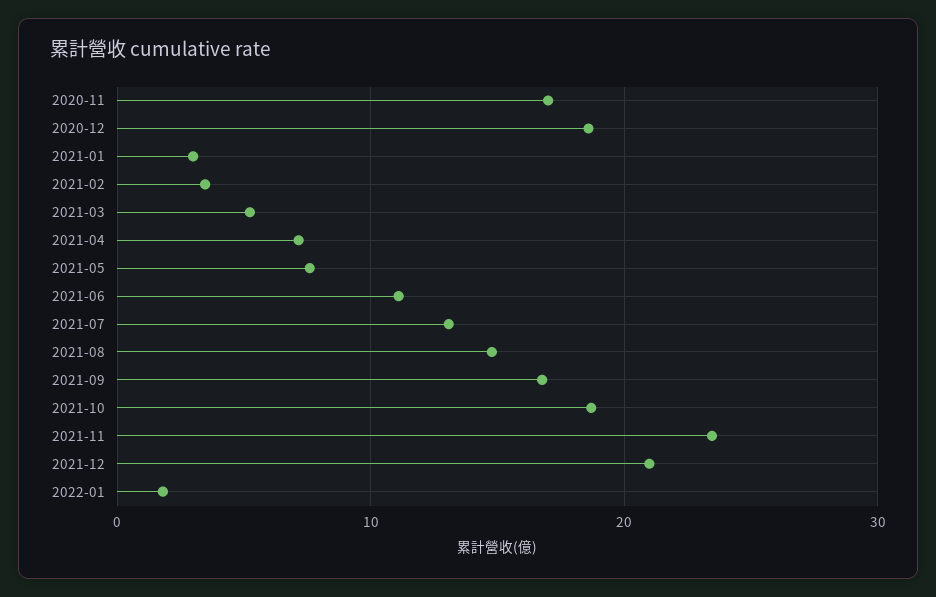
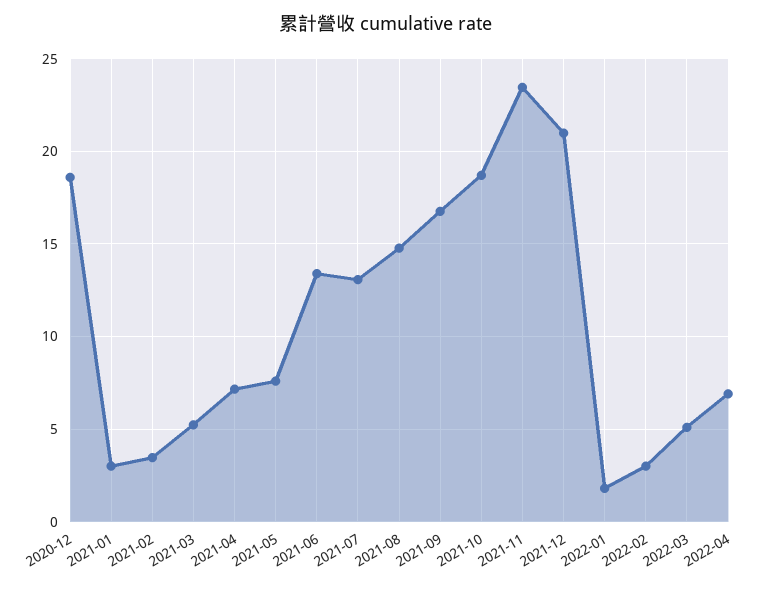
2020-11: 17 -> none
2021-06: 11 -> 13.5
2022-02: none -> 3
2022-03: none -> 5
2022-04: none -> 7

